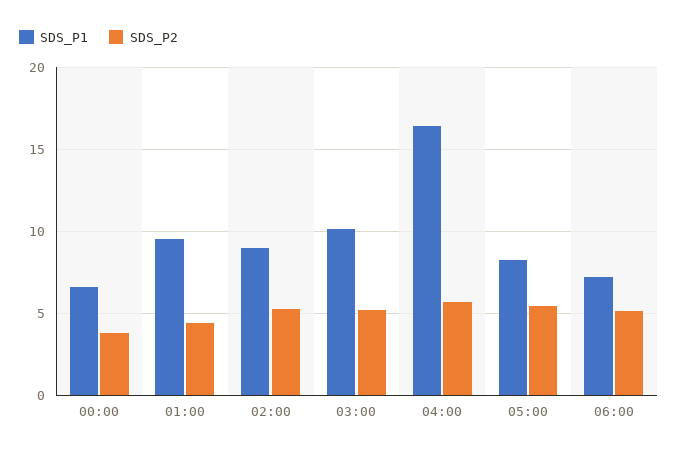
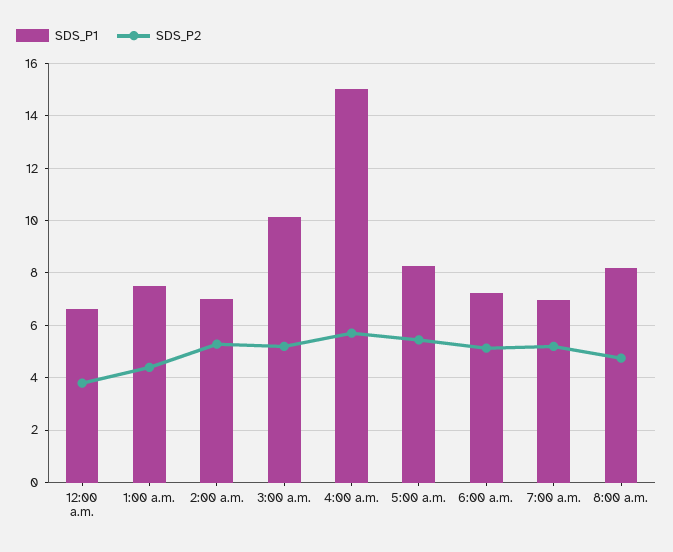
SDS_P1, 01:00: 9.5 -> 7.5
SDS_P1, 02:00: 9 -> 7
SDS_P1, 04:00: 16.5 -> 15
SDS_P1, 7:00 a.m.: none -> 7
SDS_P2, 7:00 a.m.: none -> 5.25
SDS_P1, 8:00 a.m.: none -> 8.25
SDS_P2, 8:00 a.m.: none -> 4.75

